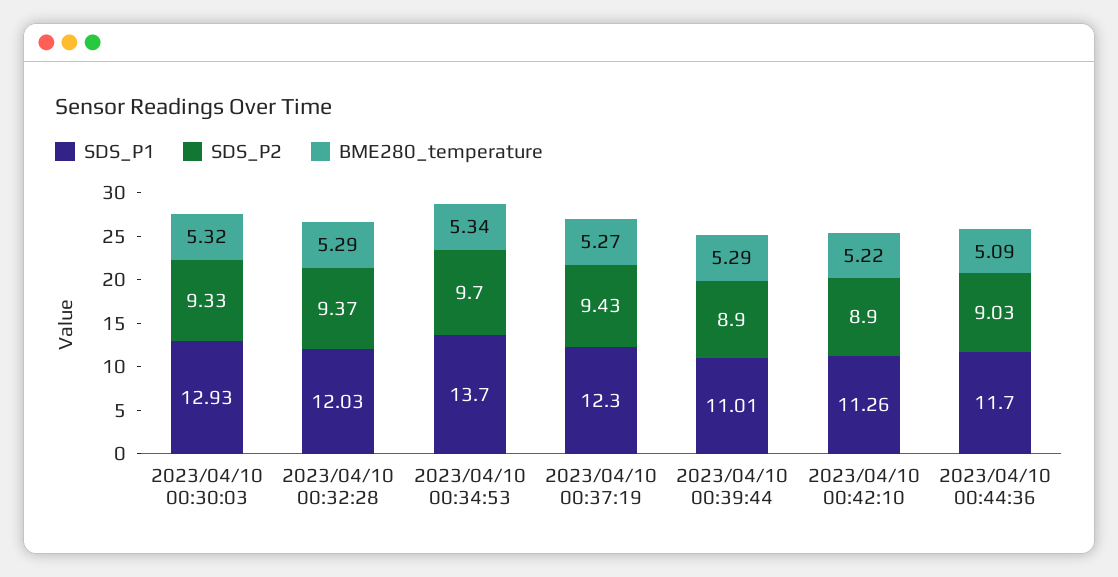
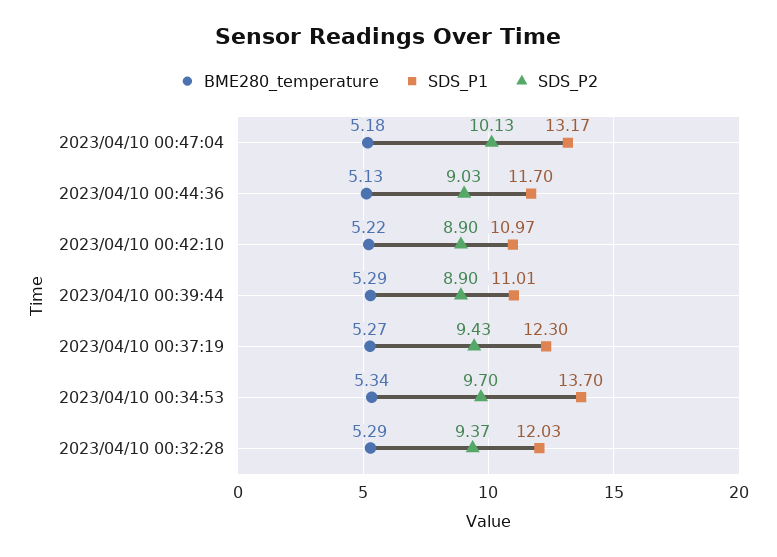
SDS_P1, 2023/04/10 00:30:03: 12.93 -> none
SDS_P2, 2023/04/10 00:30:03: 9.33 -> none
BME280_temperature, 2023/04/10 00:30:03: 5.32 -> none
SDS_P1, 2023/04/10 00:42:10: 11.26 -> 10.97
BME280_temperature, 2023/04/10 00:44:36: 5.09 -> 5.13
BME280_temperature, 2023/04/10 00:47:04: none -> 5.18
SDS_P1, 2023/04/10 00:47:04: none -> 13.17
SDS_P2, 2023/04/10 00:47:04: none -> 10.13

